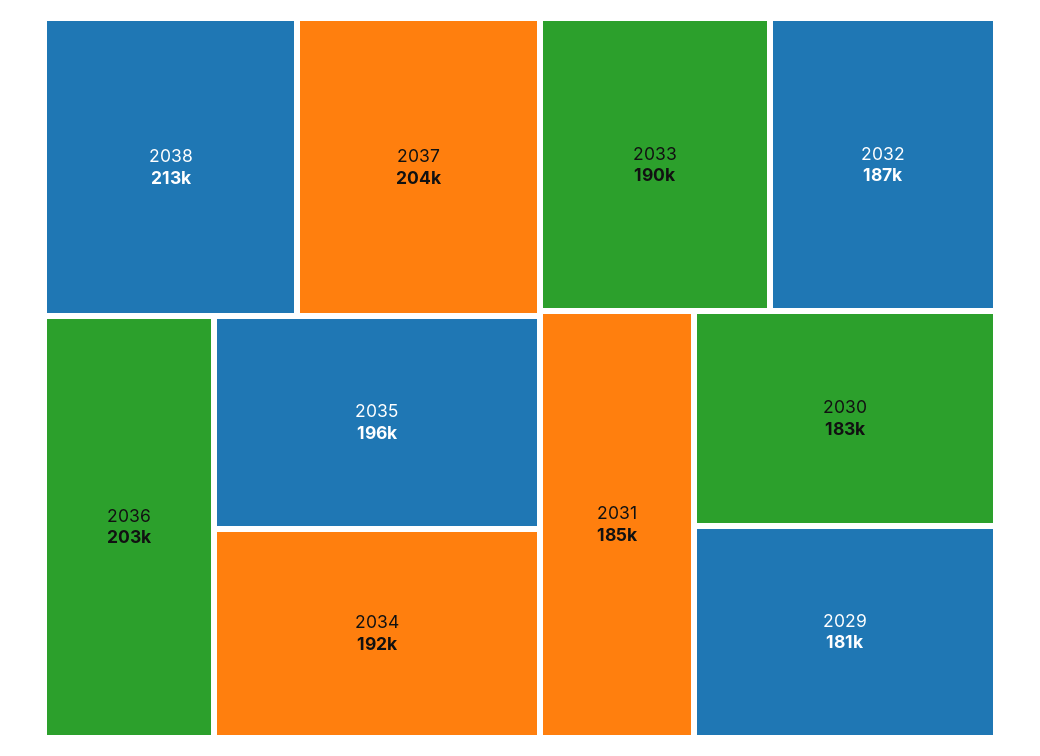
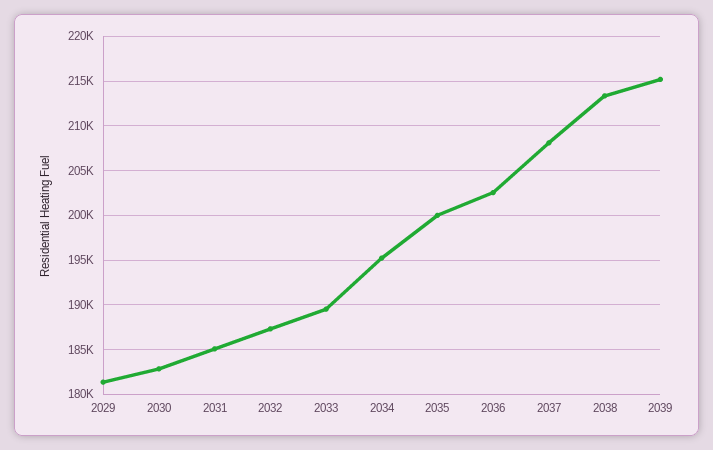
2037: 204000 -> 208000
2035: 196000 -> 200000
2034: 192000 -> 195000
2039: none -> 215000

